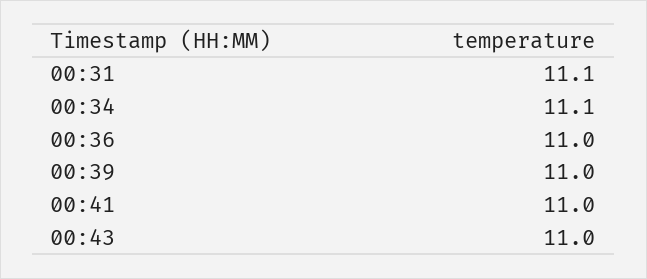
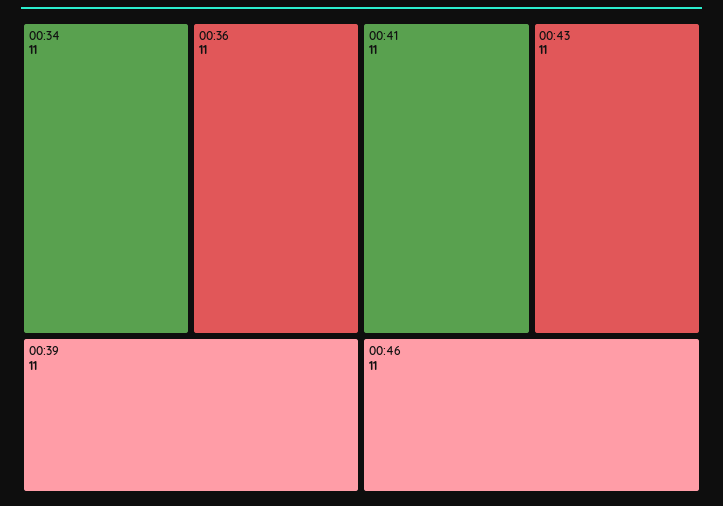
00:31: 11.1 -> none
00:34: 11.1 -> 11
00:46: none -> 11

